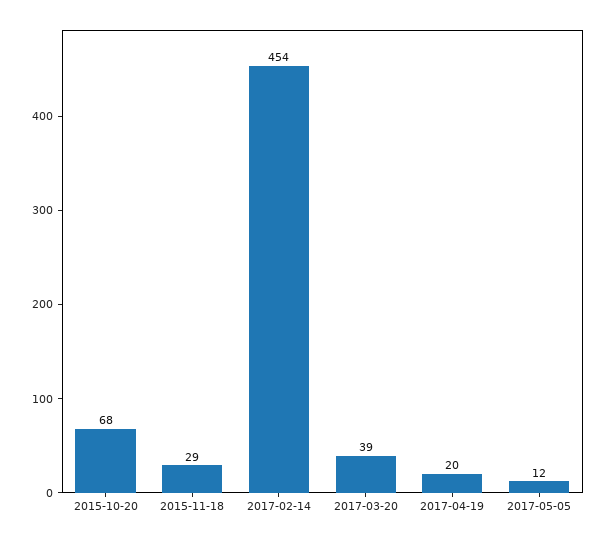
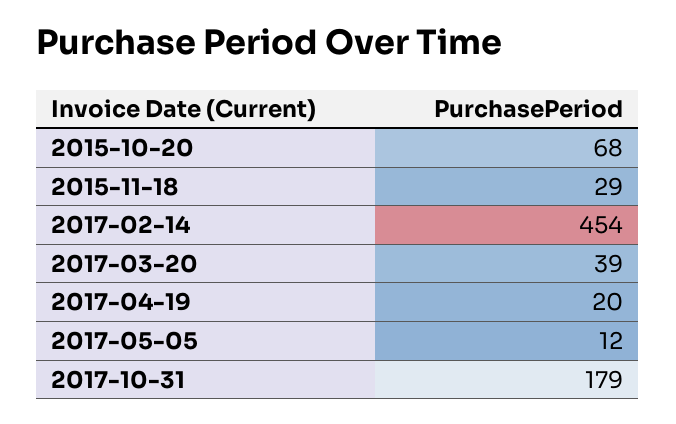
2017-10-31: none -> 179

